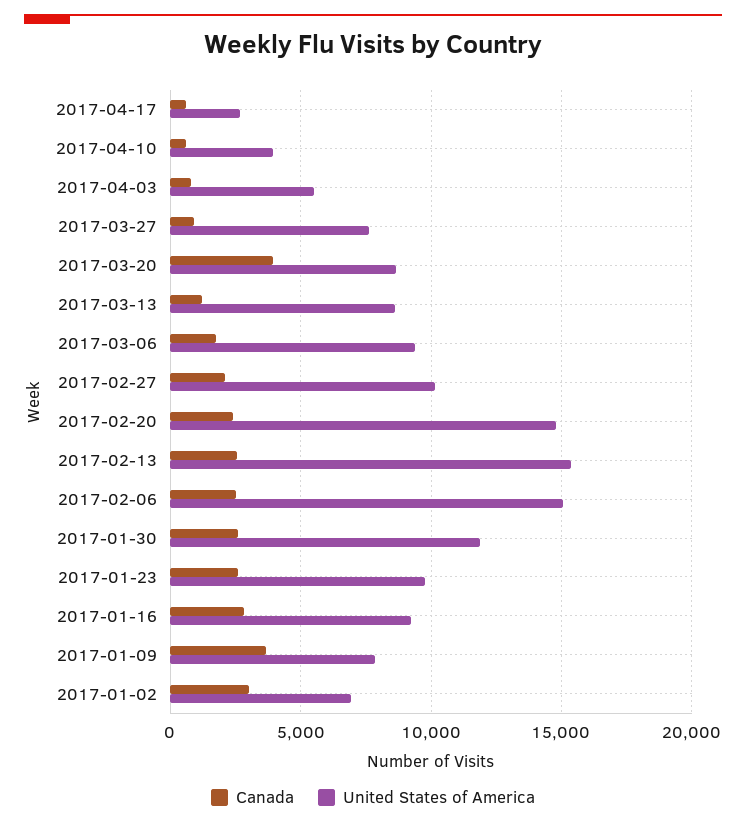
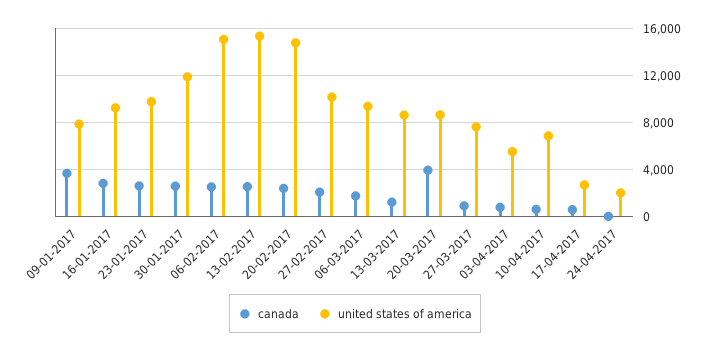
United States of America, 2017-04-10: 4000 -> 7000
Canada, 2017-01-02: 3000 -> none
United States of America, 2017-01-02: 7000 -> none
Canada, 24-04-2017: none -> 0
United States of America, 24-04-2017: none -> 2000

